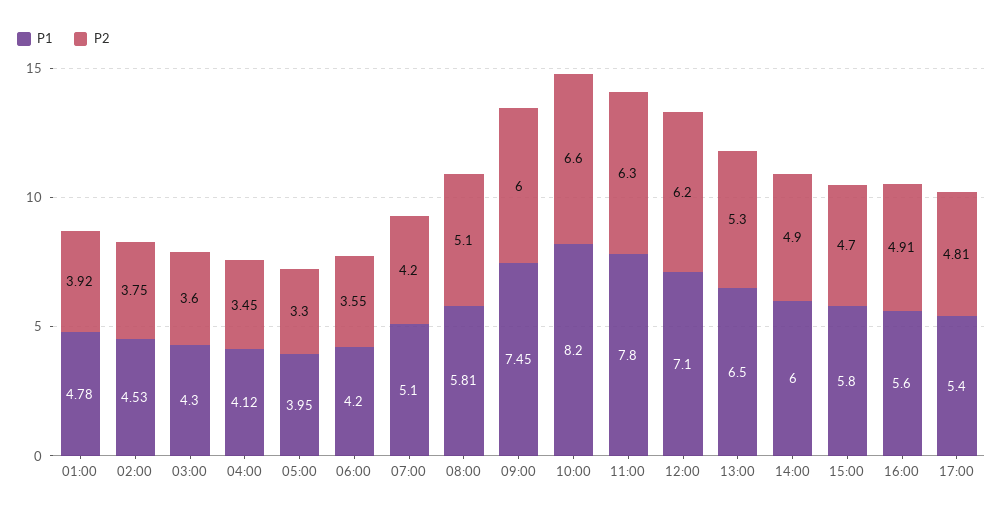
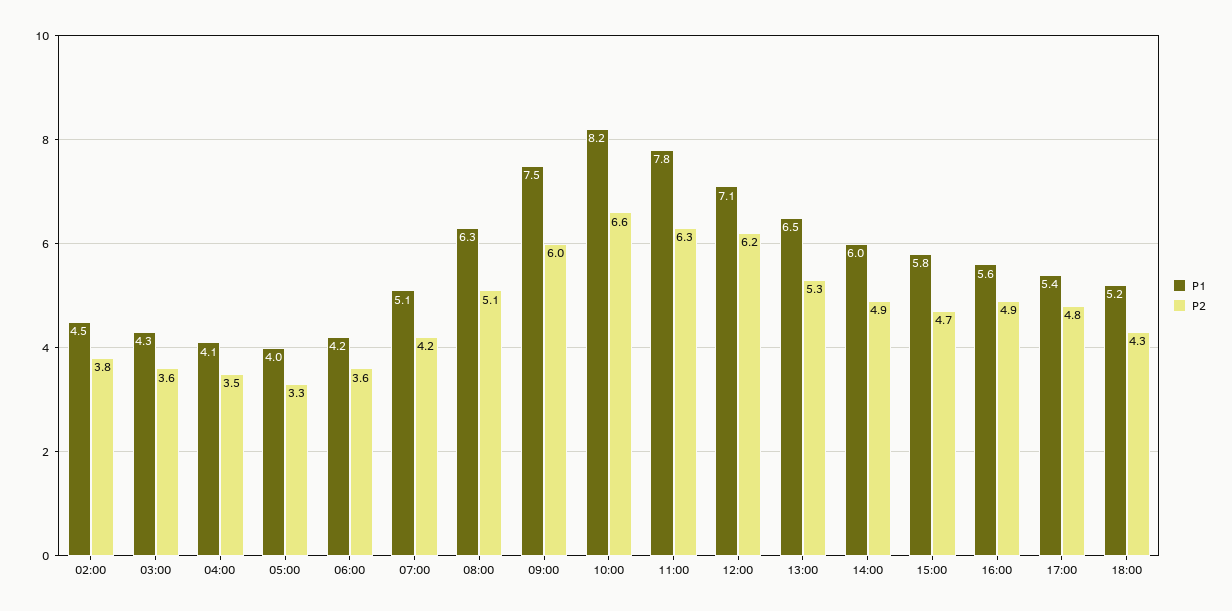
P1, 01:00: 4.78 -> none
P2, 01:00: 3.92 -> none
P1, 08:00: 5.81 -> 6.3
P1, 18:00: none -> 5.2
P2, 18:00: none -> 4.3

